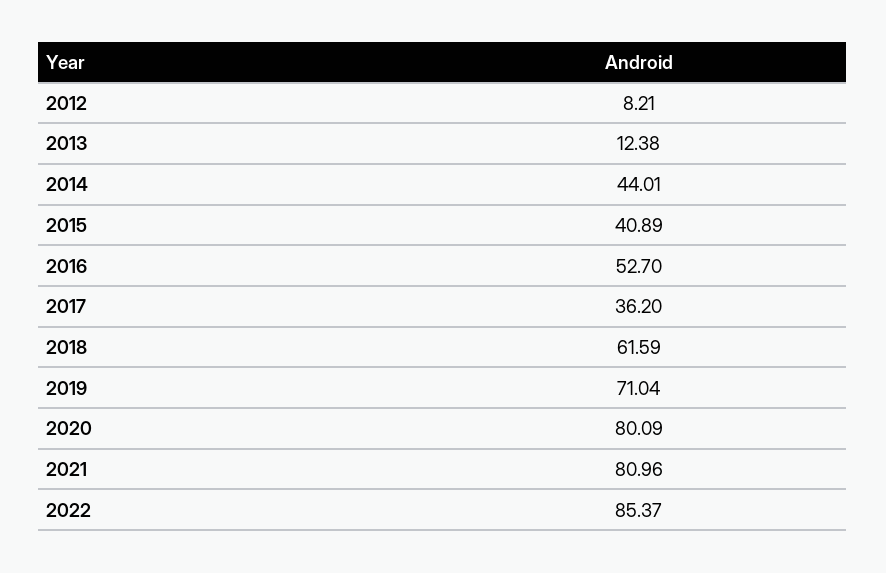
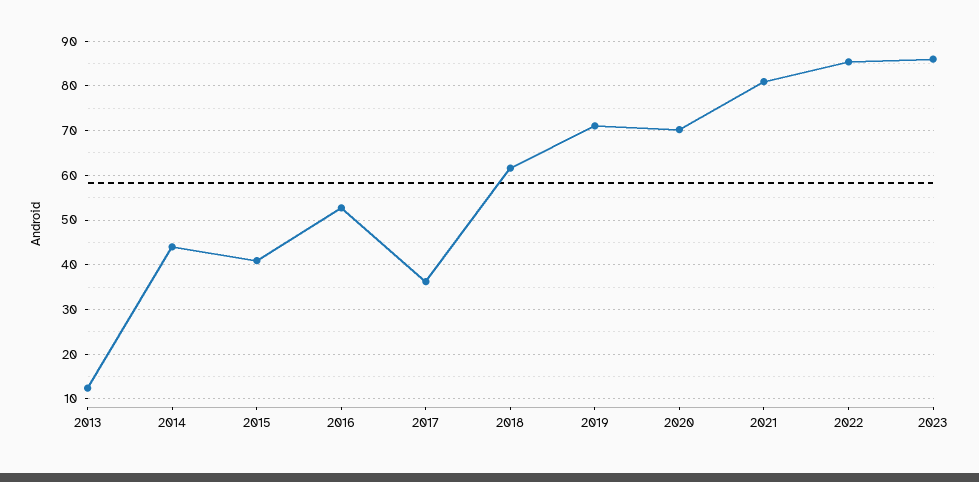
2012: 8.21 -> none
2020: 80.09 -> 70
2023: none -> 86

